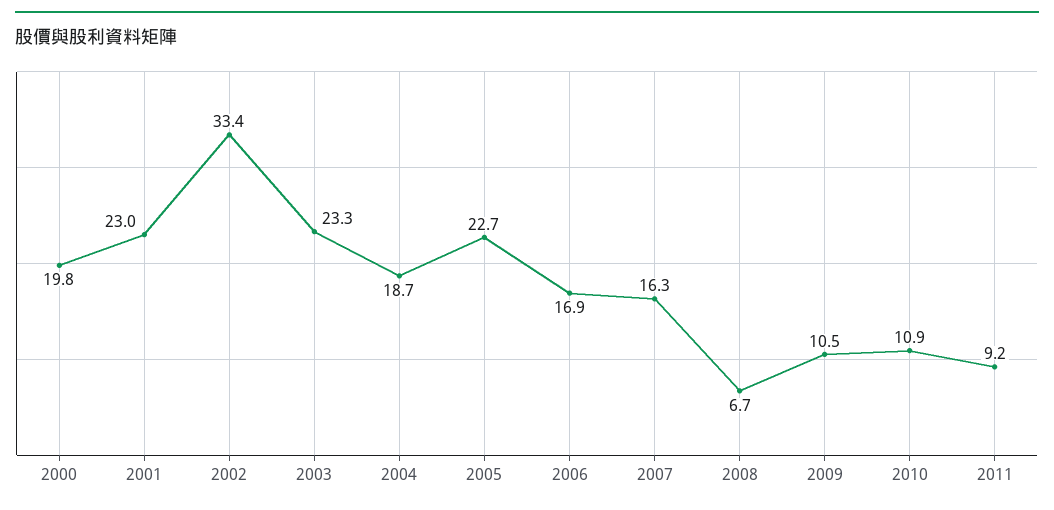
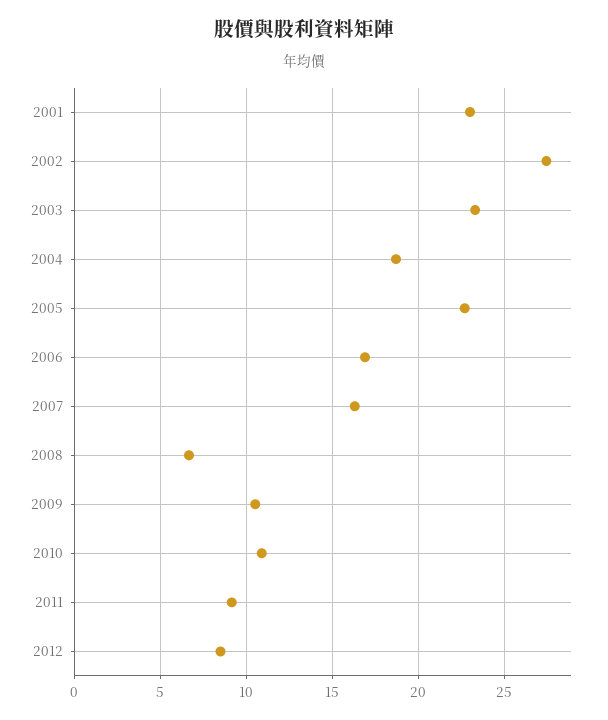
2000: 19.8 -> none
2002: 33.4 -> 27.5
2012: none -> 8.5

